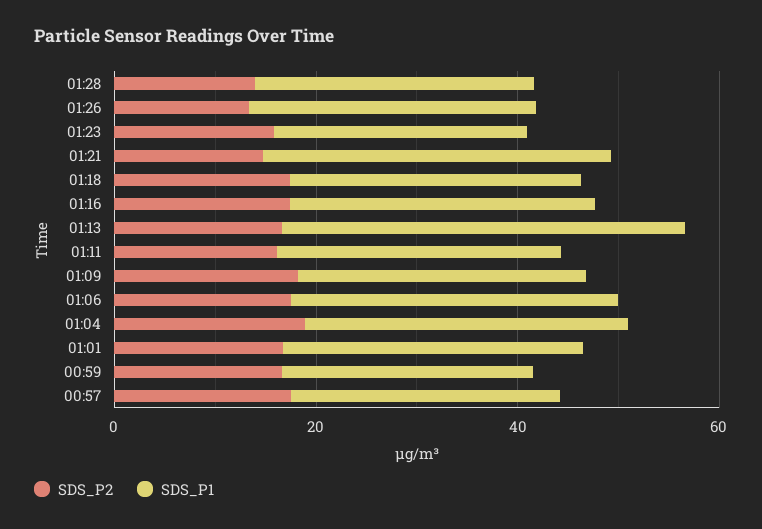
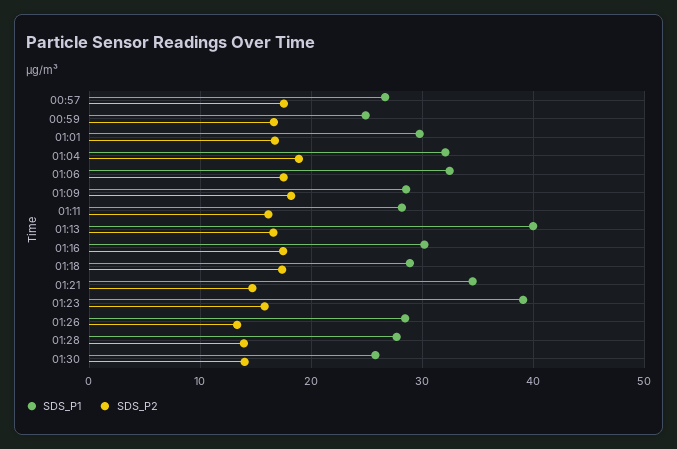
SDS_P1, 01:23: 25 -> 39
SDS_P1, 01:30: none -> 26
SDS_P2, 01:30: none -> 14

